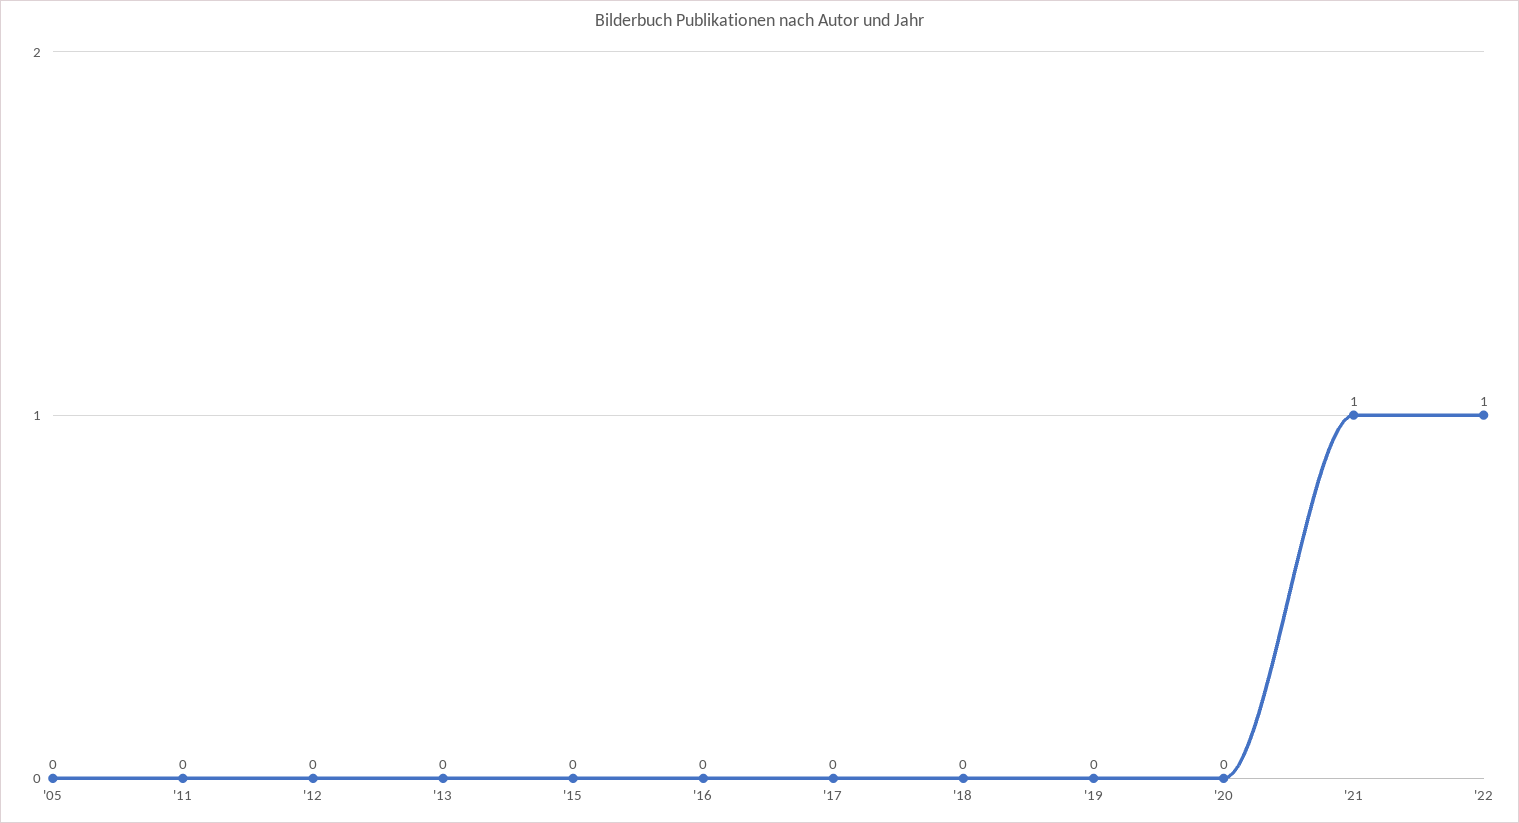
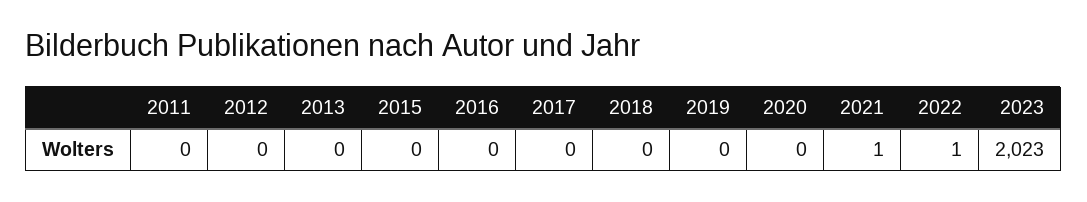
'05: 0 -> none
2023: none -> 2023

